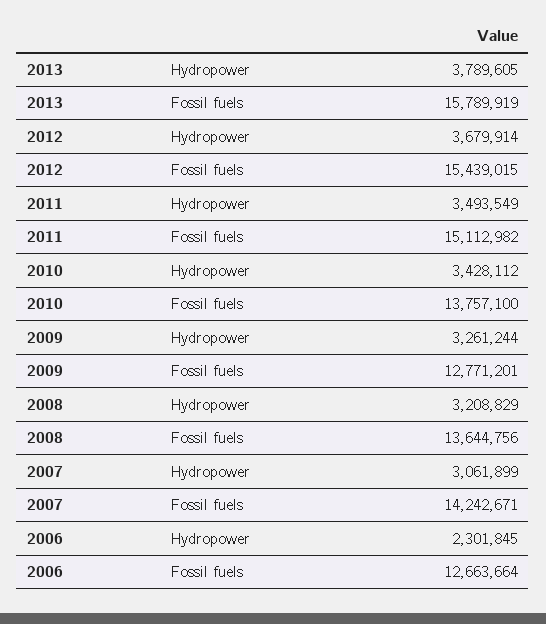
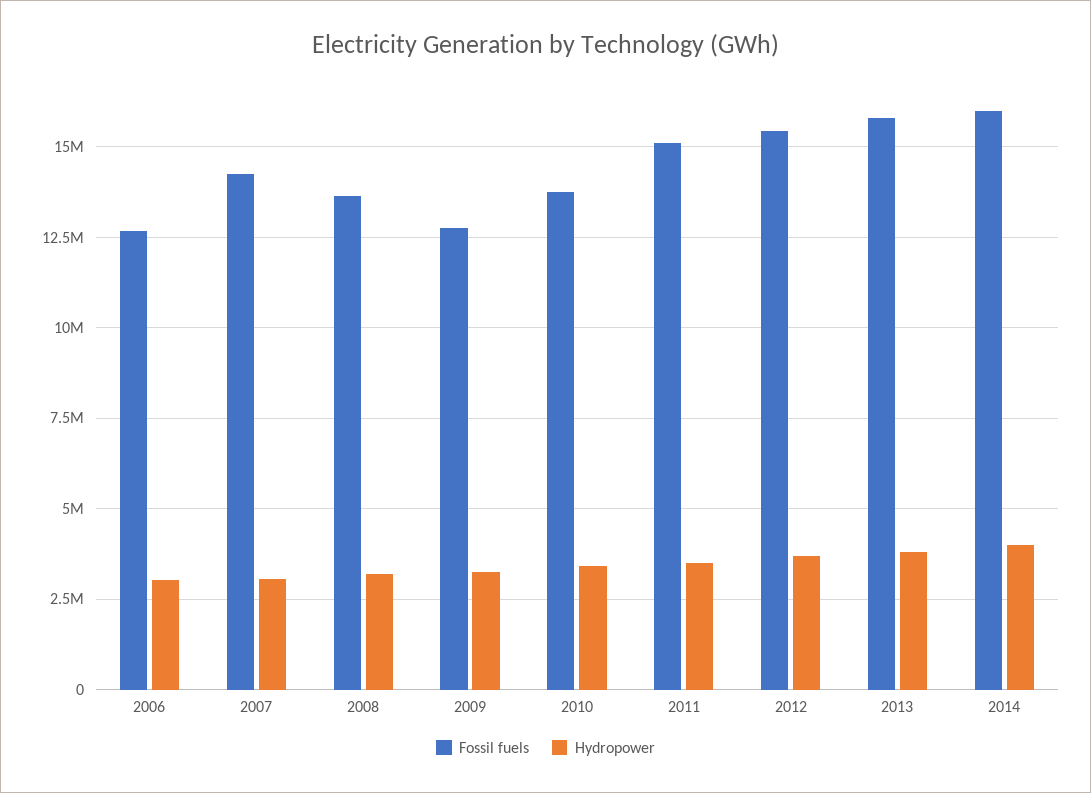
Hydropower, 2006: 2301845 -> 3000000
Fossil fuels, 2014: none -> 16000000
Hydropower, 2014: none -> 4000000

